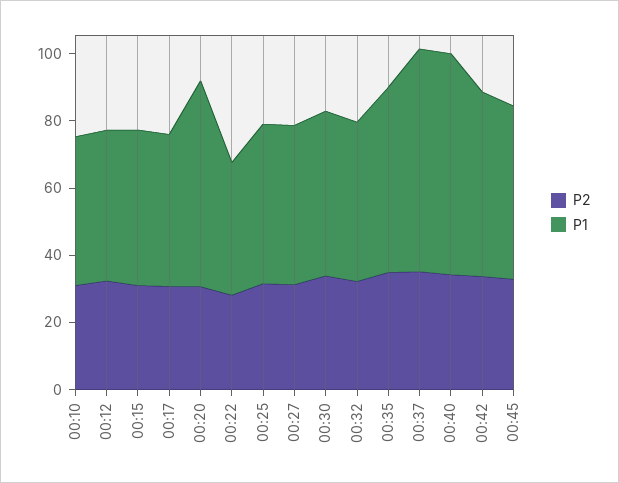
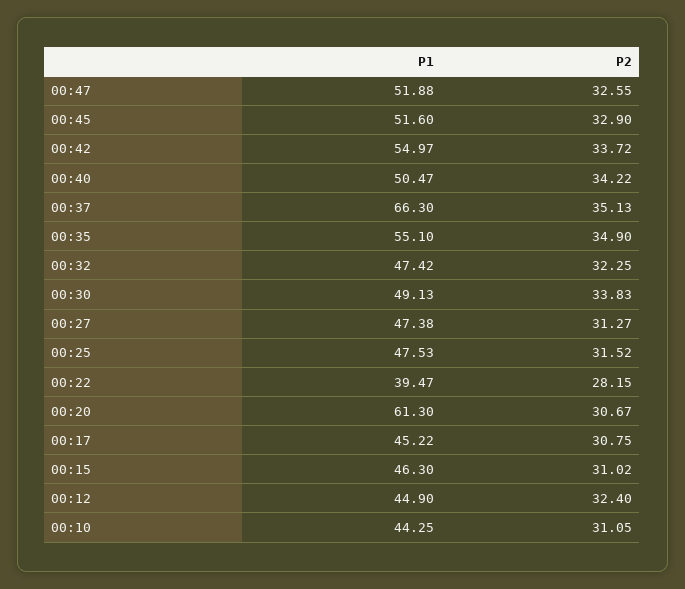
P1, 00:40: 65 -> 50.47
P1, 00:47: none -> 51.88
P2, 00:47: none -> 32.55

